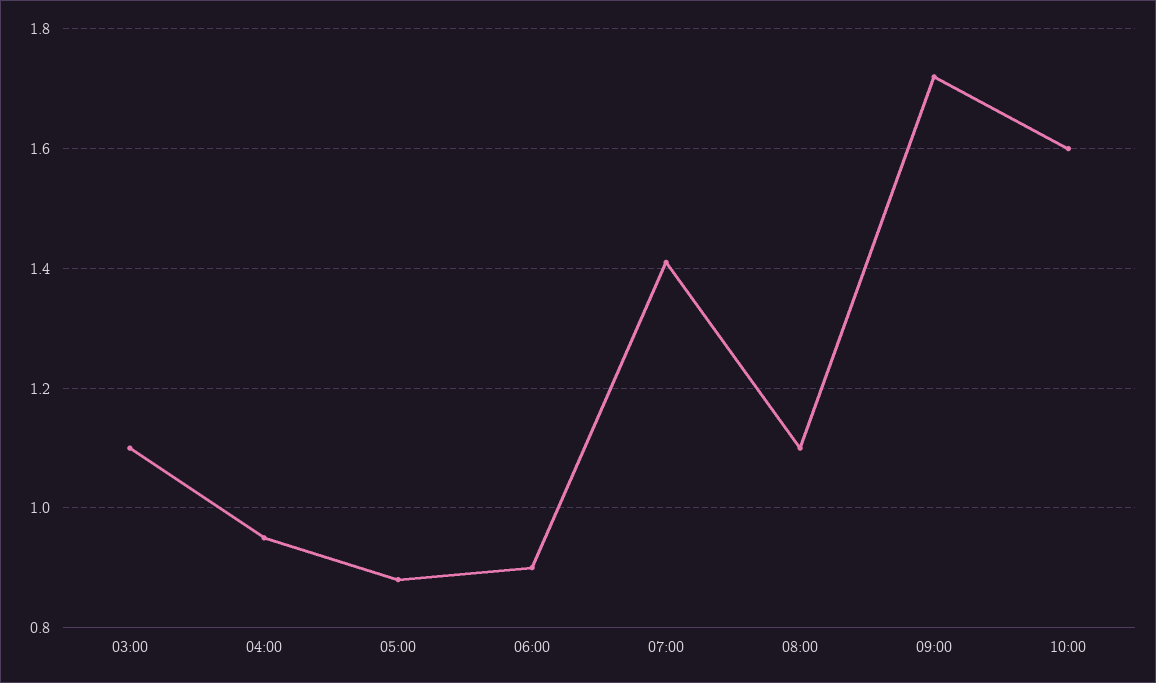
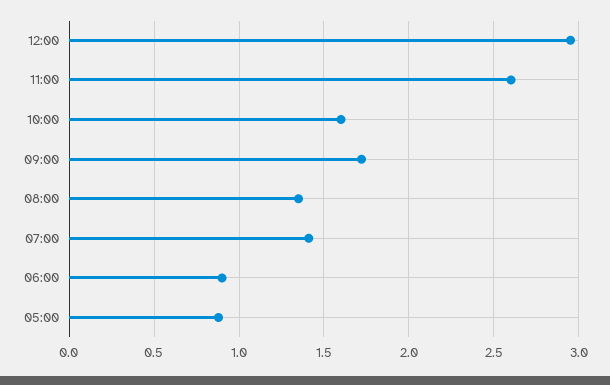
03:00: 1.1 -> none
04:00: 0.95 -> none
08:00: 1.1 -> 1.35
12:00: none -> 2.95
11:00: none -> 2.6

